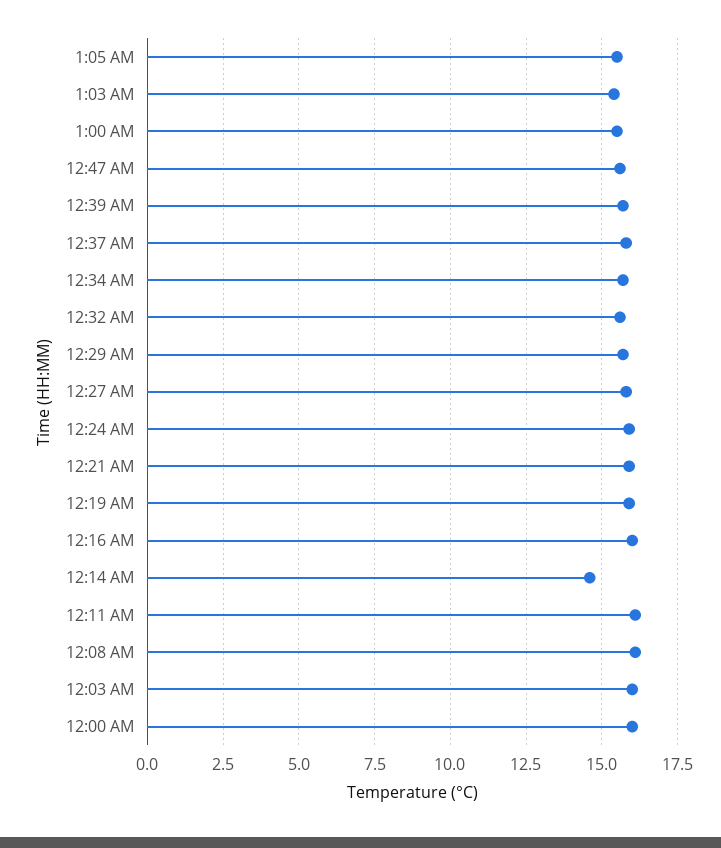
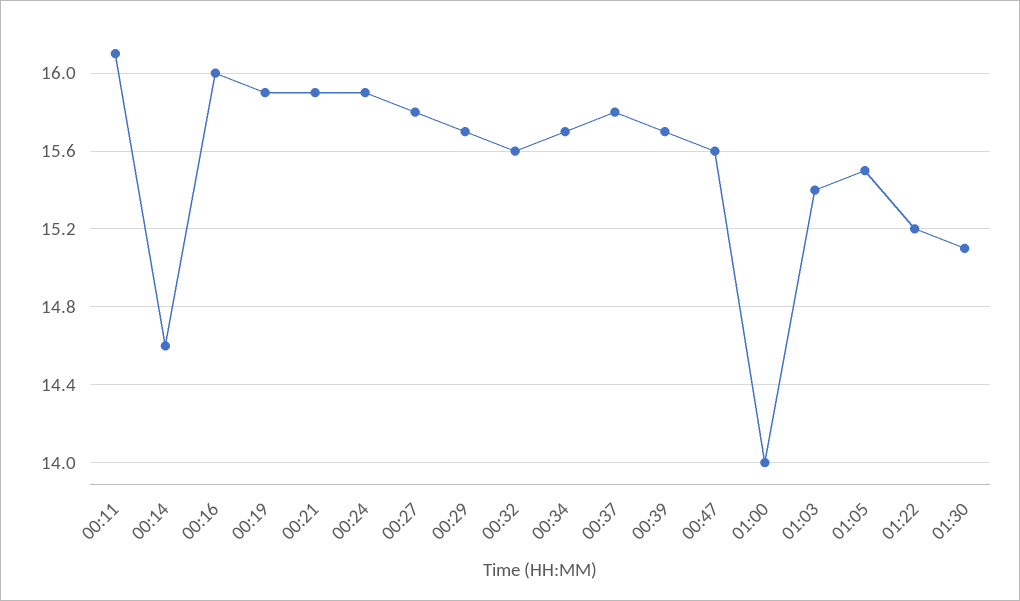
1:00 AM: 15.5 -> 14
12:08 AM: 16 -> none
12:03 AM: 16 -> none
12:00 AM: 16 -> none
01:22: none -> 15.2
01:30: none -> 15.1

